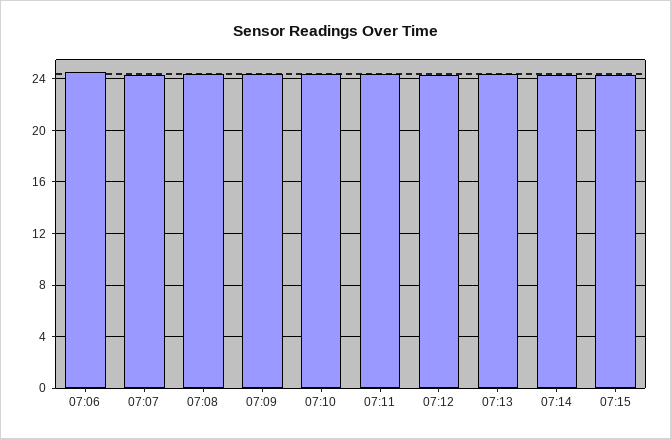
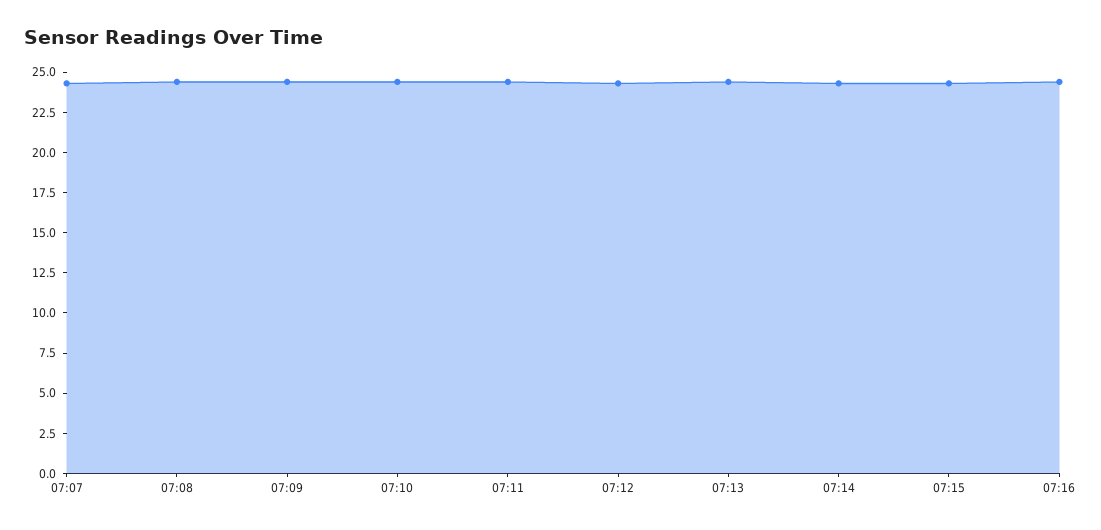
07:06: 24.5 -> none
07:16: none -> 24.5

